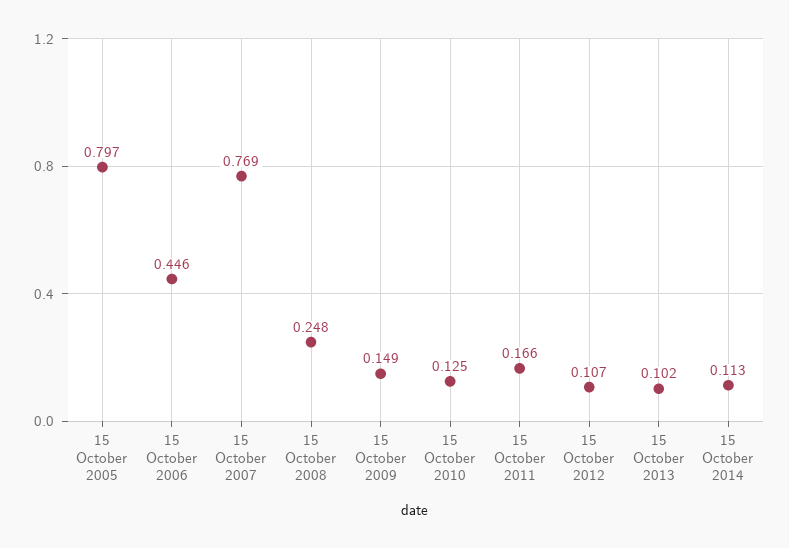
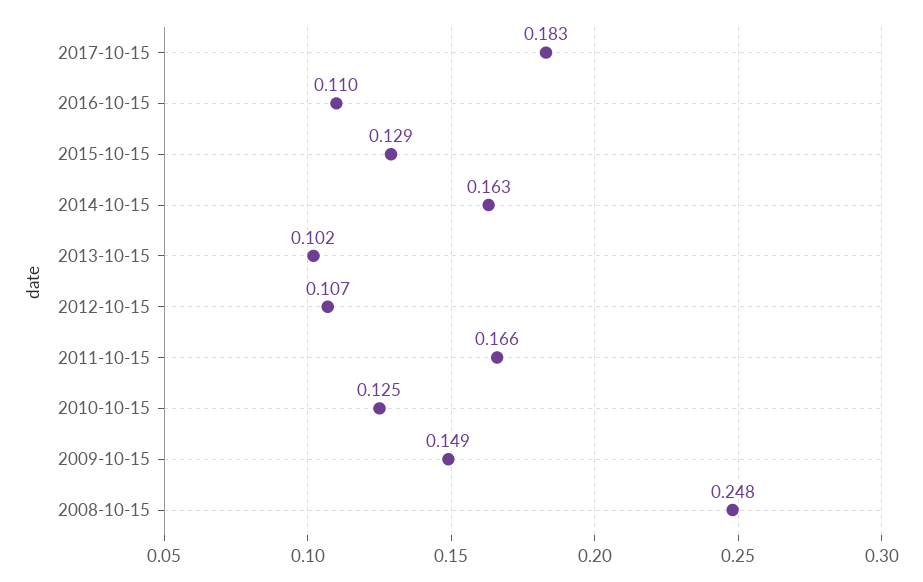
15 October 2005: 0.797 -> none
15 October 2006: 0.446 -> none
15 October 2007: 0.769 -> none
15 October 2014: 0.113 -> 0.163
2017-10-15: none -> 0.183
2016-10-15: none -> 0.11
2015-10-15: none -> 0.129

